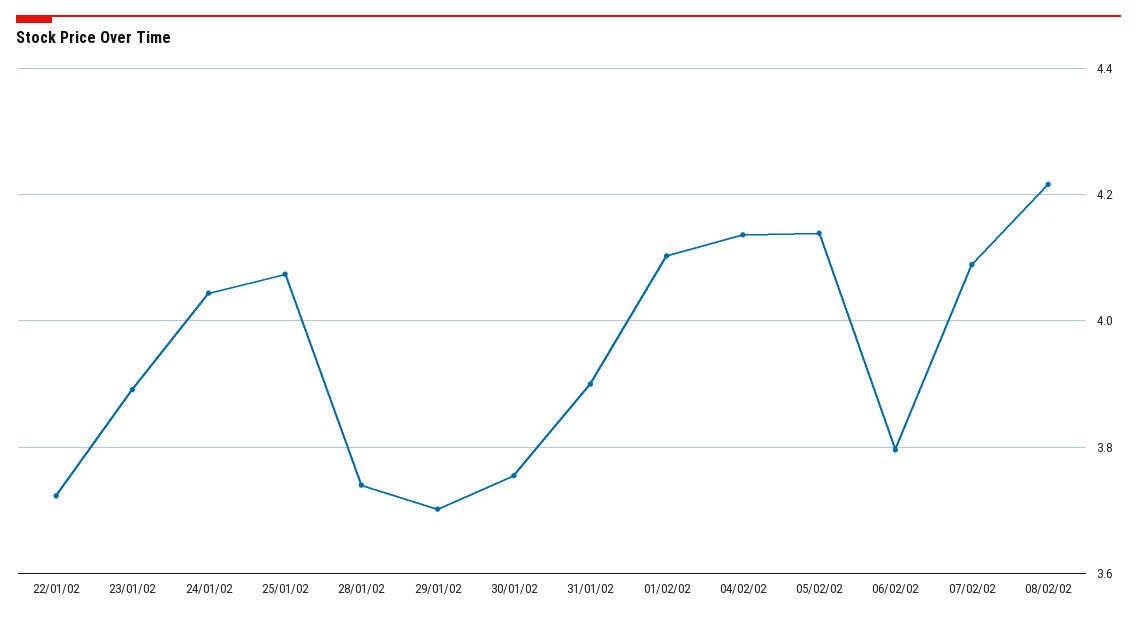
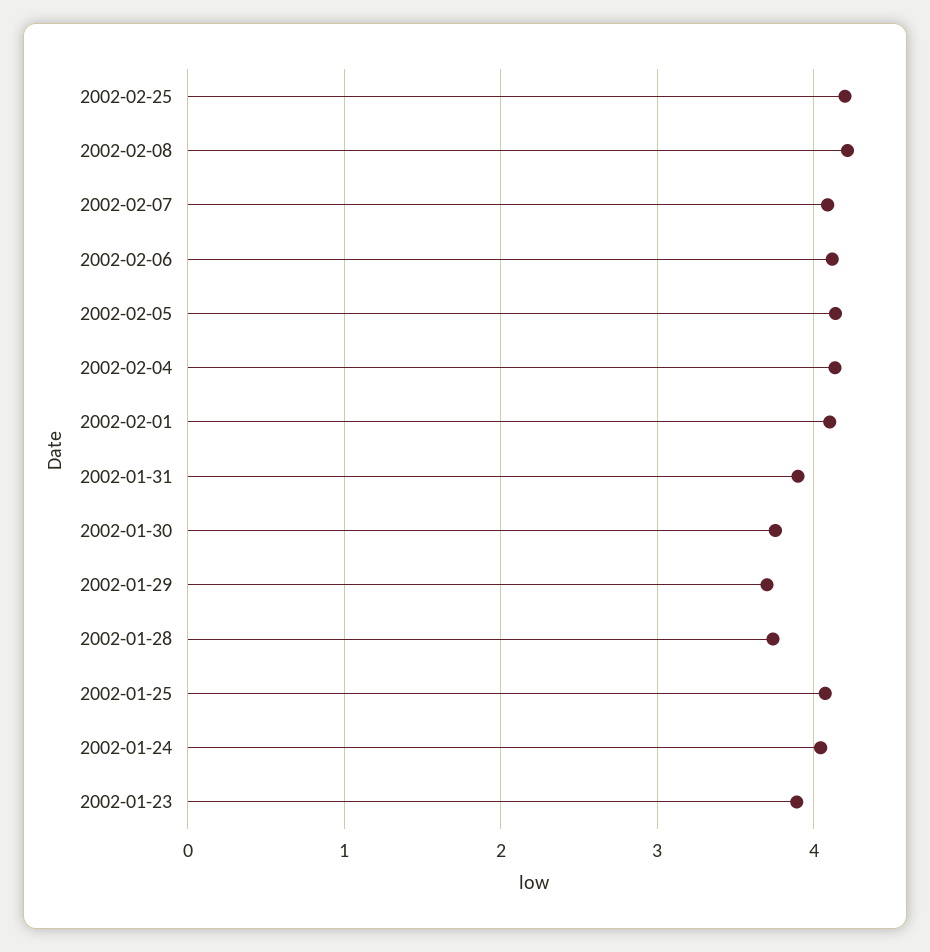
22/01/02: 3.72 -> none
06/02/02: 3.8 -> 4.1
2002-02-25: none -> 4.2

